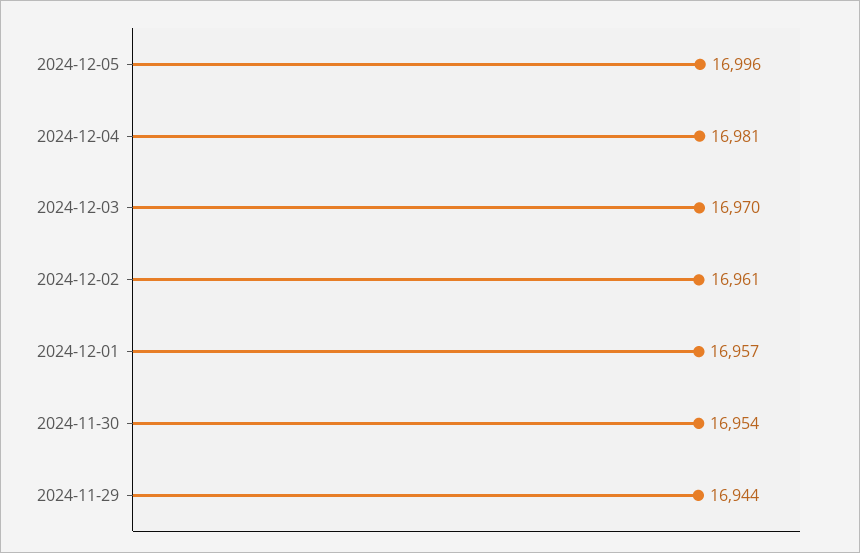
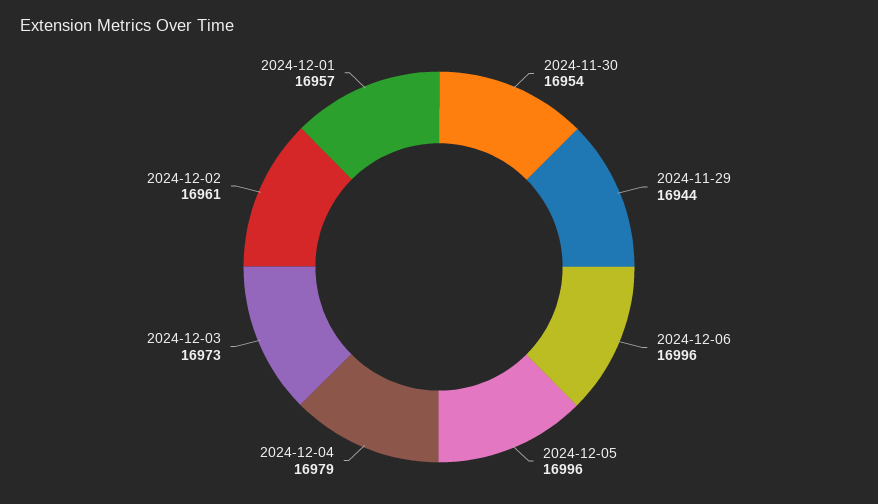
2024-12-04: 16981 -> 16979
2024-12-03: 16970 -> 16973
2024-12-06: none -> 16996

